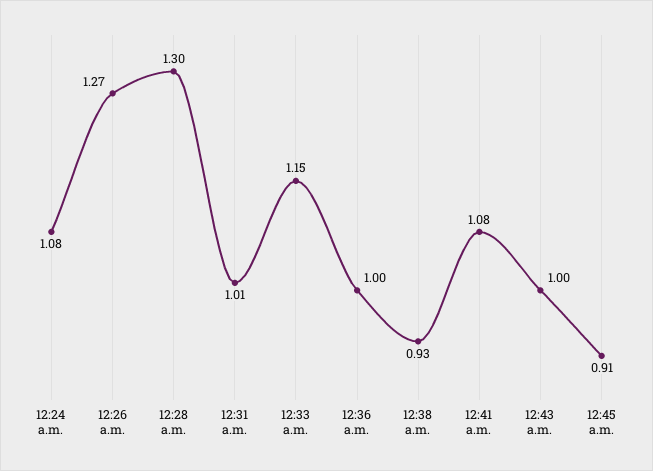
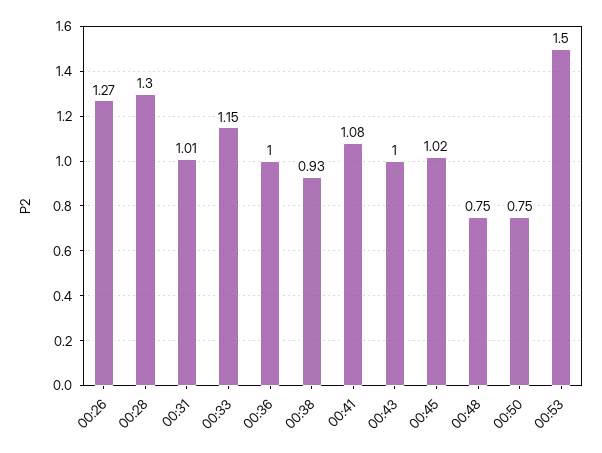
12:24 a.m.: 1.08 -> none
12:45 a.m.: 0.91 -> 1.02
00:48: none -> 0.75
00:50: none -> 0.75
00:53: none -> 1.5

